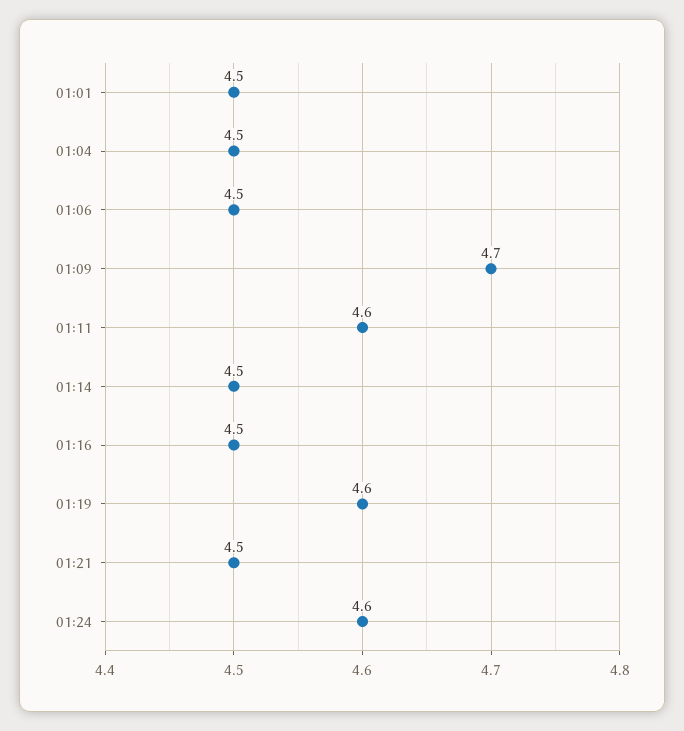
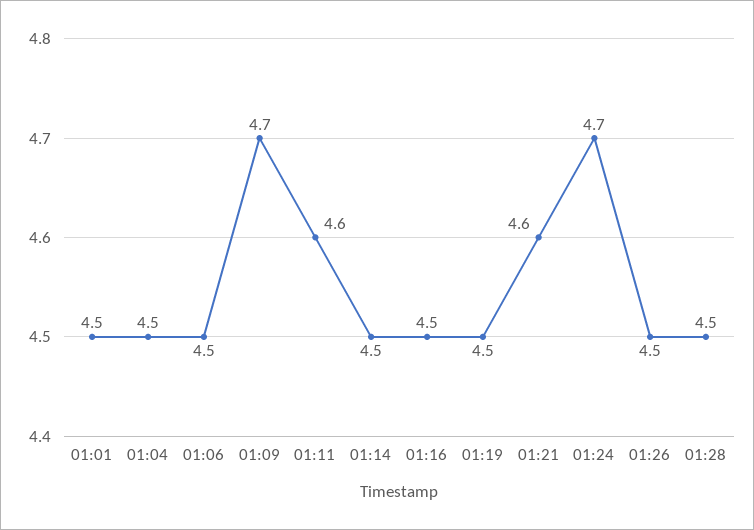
01:19: 4.6 -> 4.5
01:21: 4.5 -> 4.6
01:24: 4.6 -> 4.7
01:26: none -> 4.5
01:28: none -> 4.5

